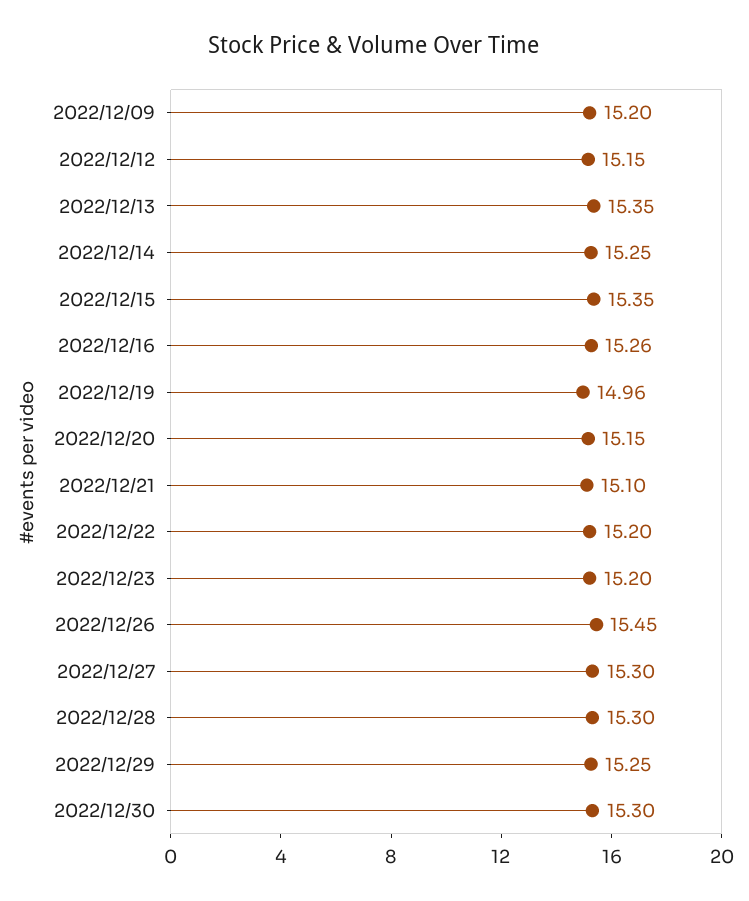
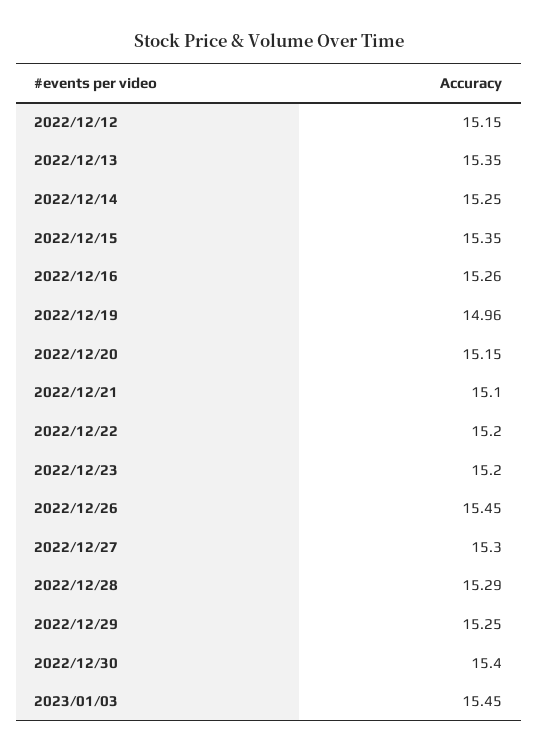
2022/12/09: 15.2 -> none
2022/12/28: 15.3 -> 15.29
2022/12/30: 15.3 -> 15.4
2023/01/03: none -> 15.45

